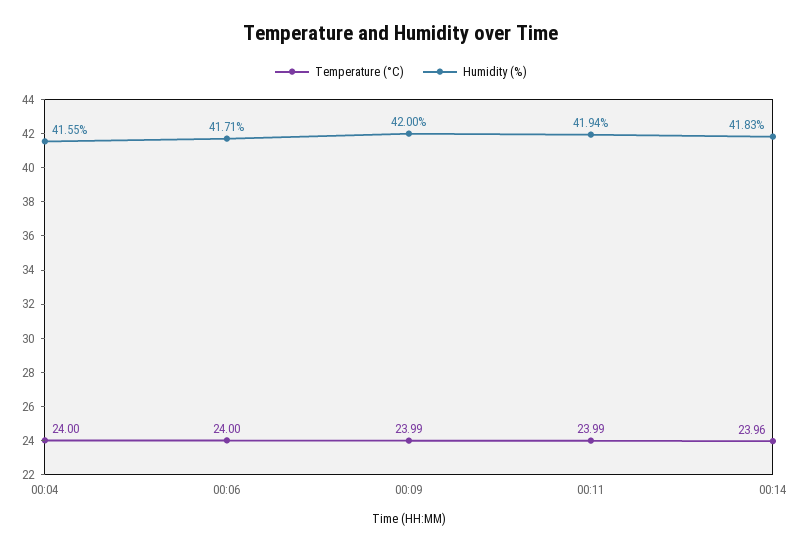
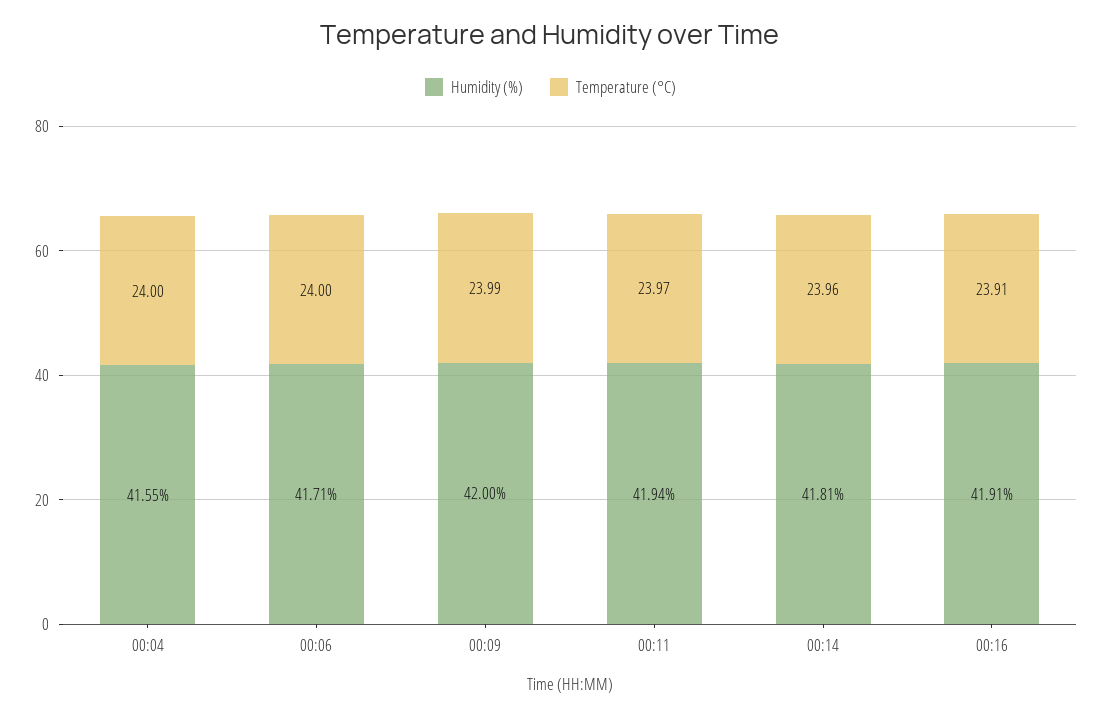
Temperature (°C), 00:11: 23.99 -> 23.97
Humidity (%), 00:14: 41.83 -> 41.81
Humidity (%), 00:16: none -> 41.91
Temperature (°C), 00:16: none -> 23.91

